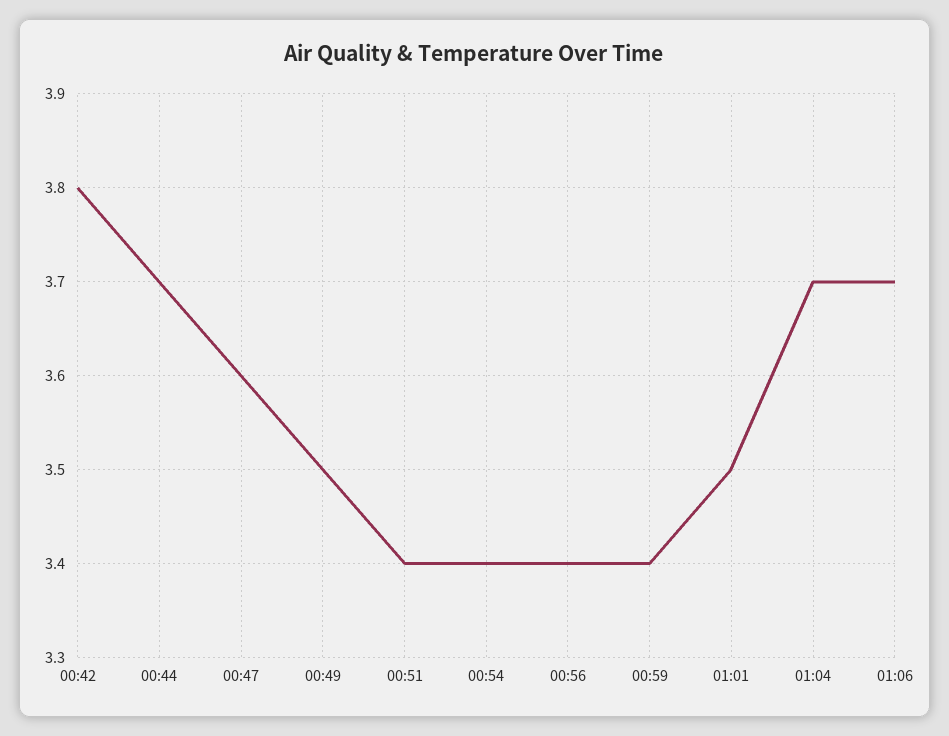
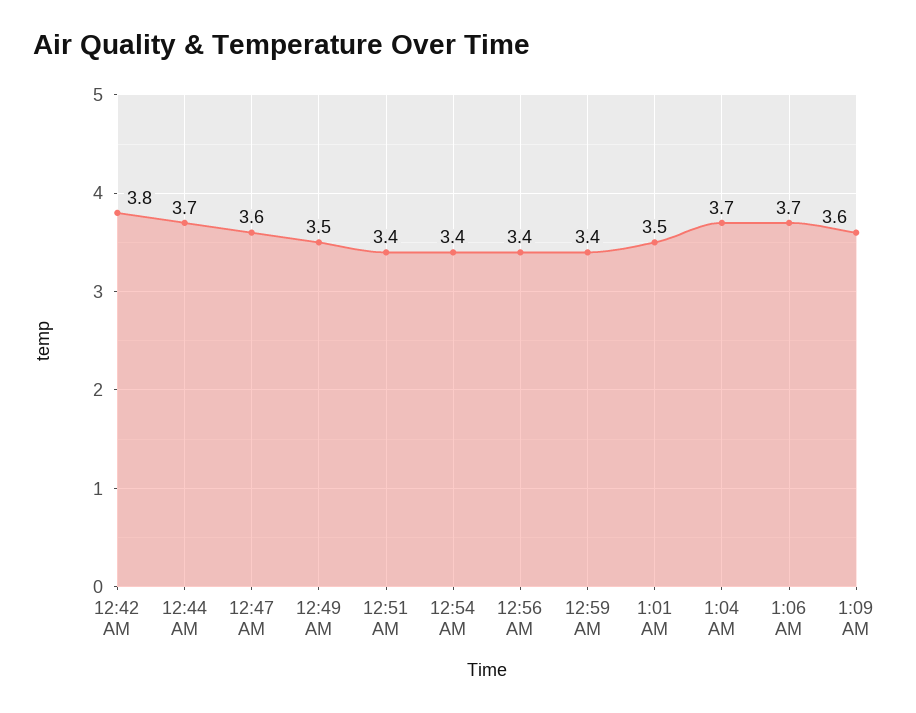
1:09 AM: none -> 3.6

